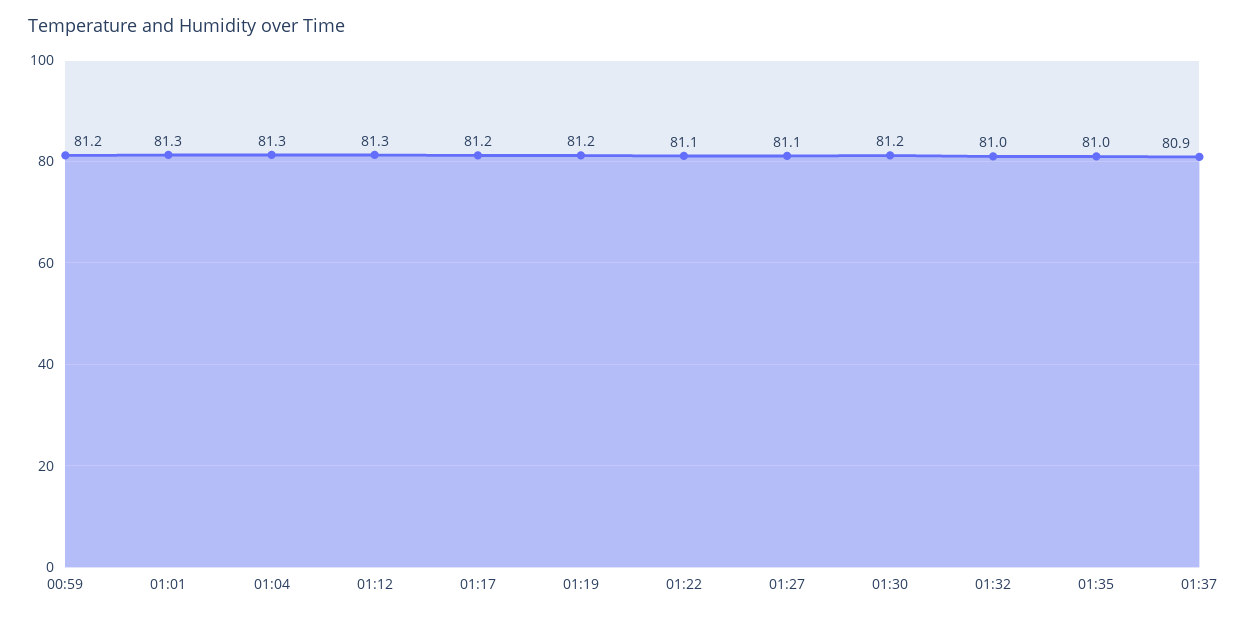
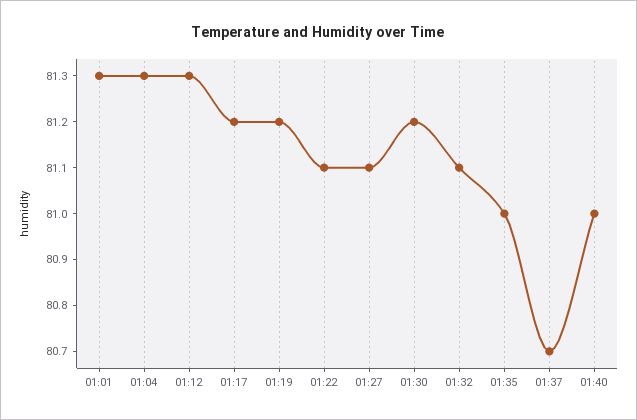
00:59: 81.2 -> none
01:32: 81 -> 81.1
01:37: 80.9 -> 80.7
01:40: none -> 81

